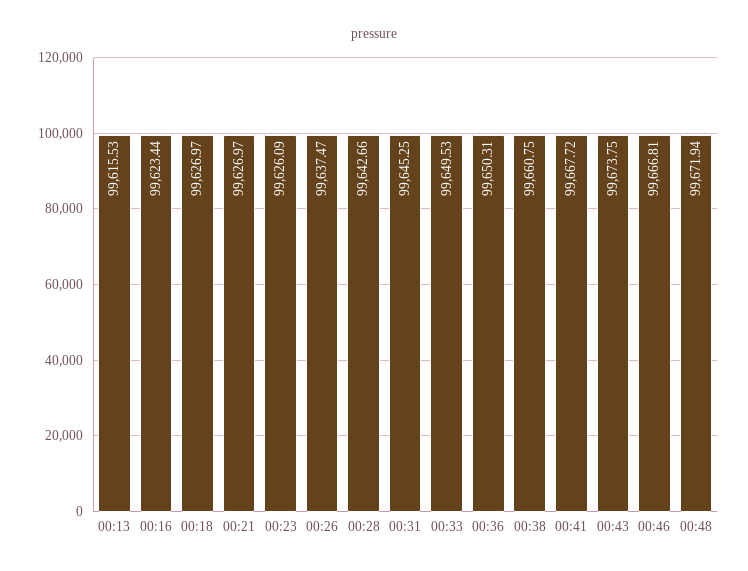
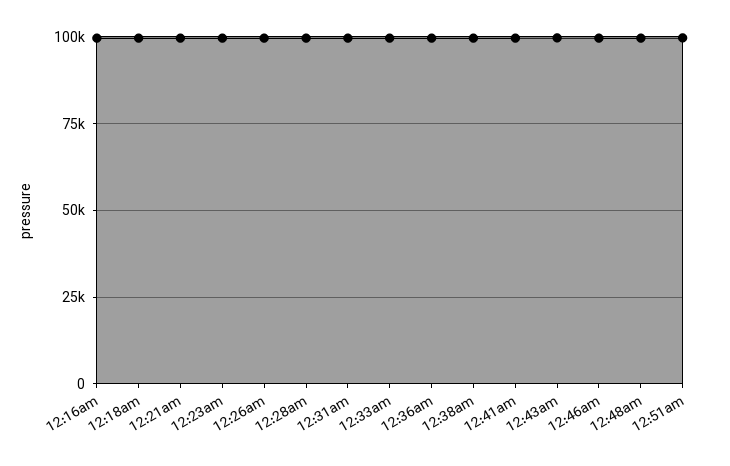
00:13: 99615.53 -> none
12:51am: none -> 100000

